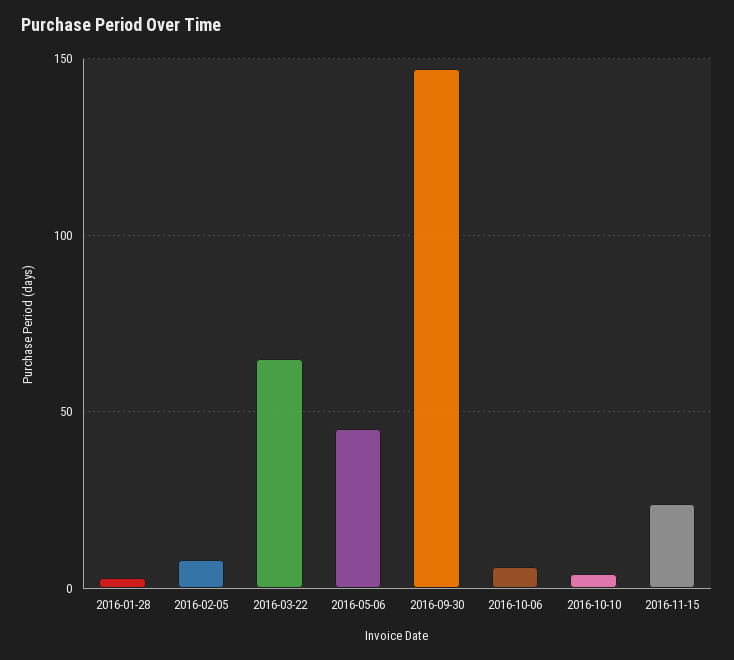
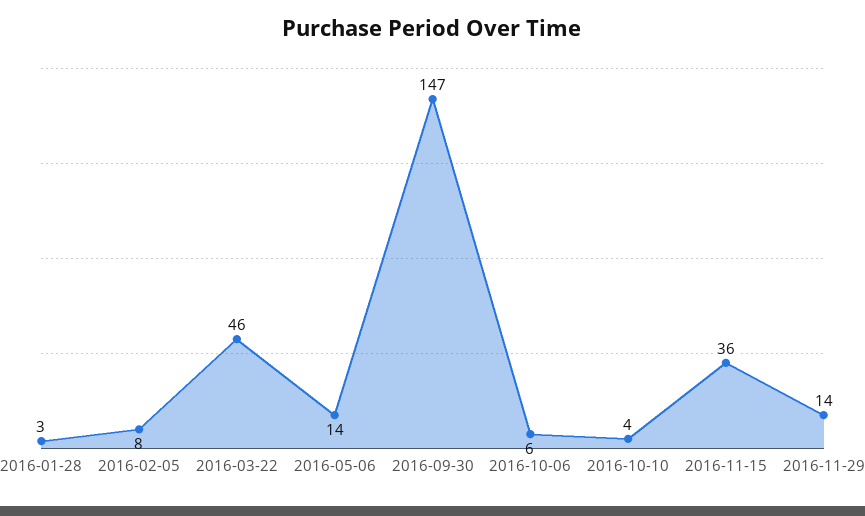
2016-03-22: 65 -> 46
2016-05-06: 45 -> 14
2016-11-15: 25 -> 36
2016-11-29: none -> 14

